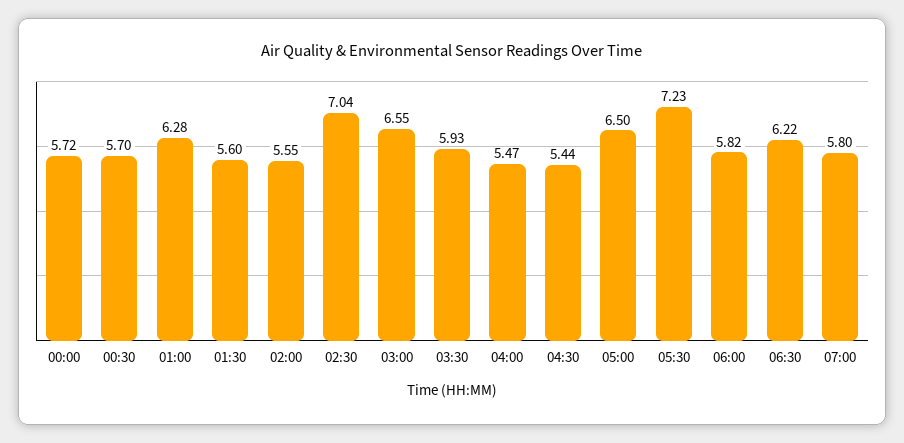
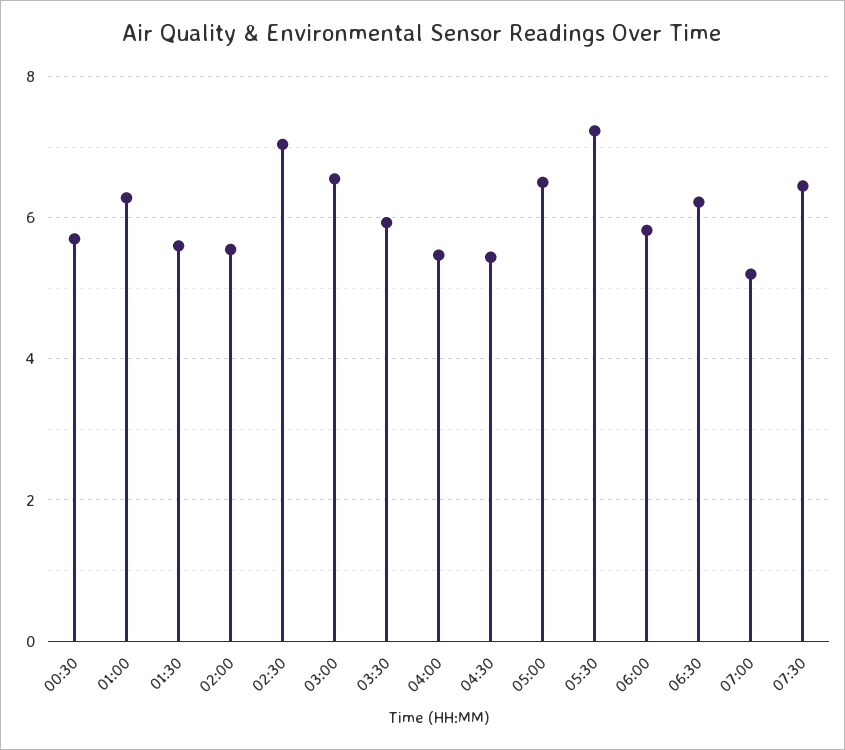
00:00: 5.72 -> none
07:00: 5.8 -> 5.2
07:30: none -> 6.4

